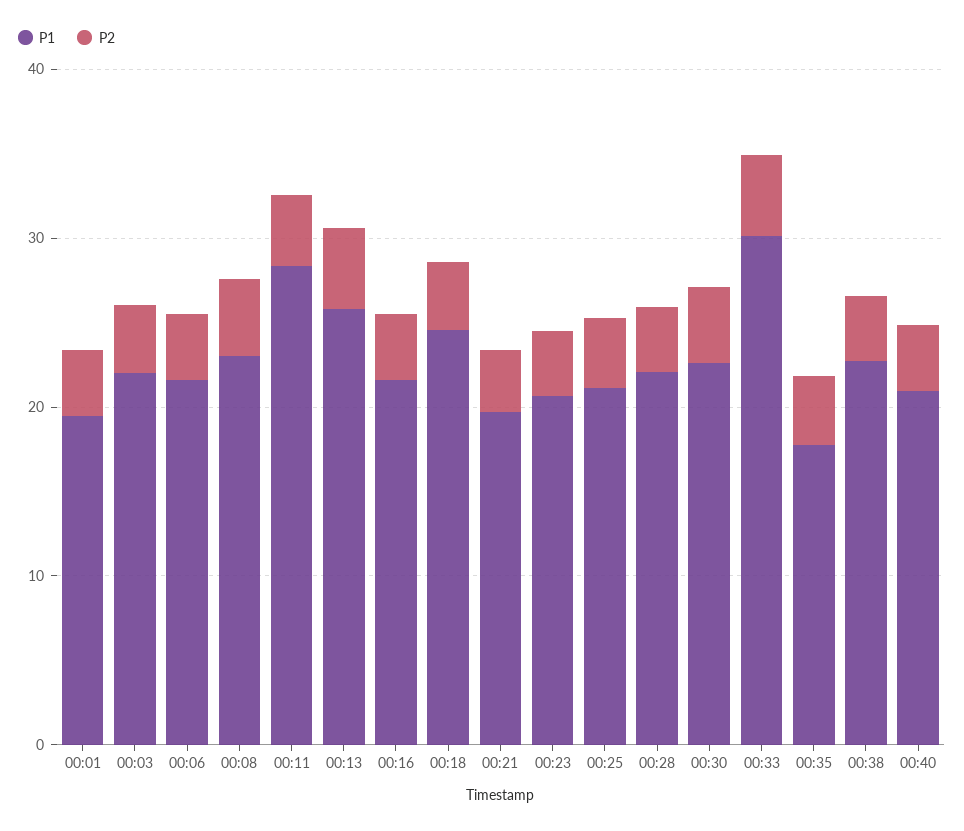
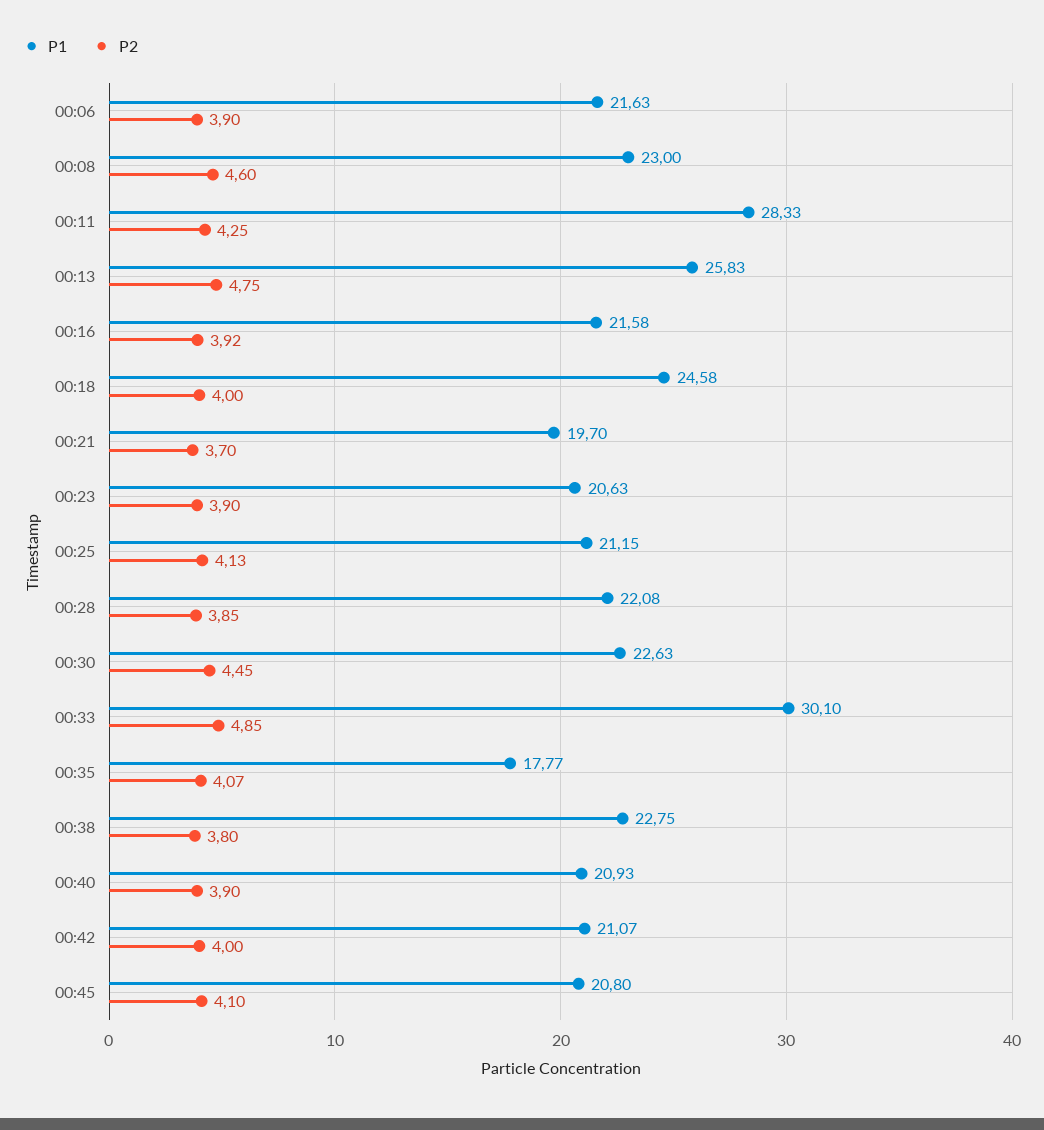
P1, 00:01: 20 -> none
P2, 00:01: 4 -> none
P1, 00:03: 22 -> none
P2, 00:03: 4 -> none
P1, 00:42: none -> 21.07
P2, 00:42: none -> 4
P1, 00:45: none -> 20.8
P2, 00:45: none -> 4.1

